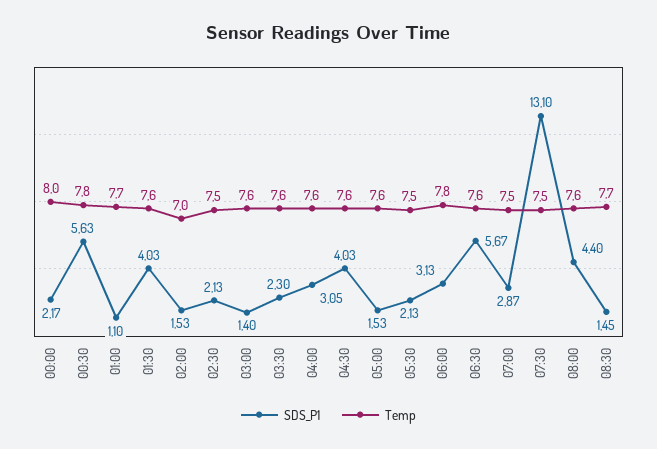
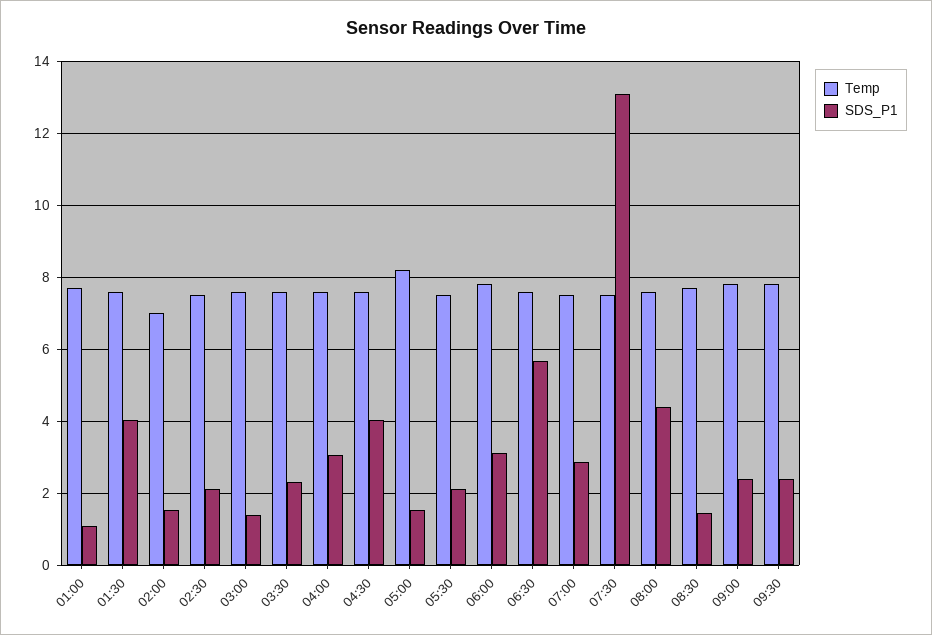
SDS_P1, 00:00: 2.17 -> none
Temp, 00:00: 8 -> none
SDS_P1, 00:30: 5.63 -> none
Temp, 00:30: 7.8 -> none
Temp, 05:00: 7.6 -> 8.2
Temp, 09:00: none -> 7.8
SDS_P1, 09:00: none -> 2.4
Temp, 09:30: none -> 7.8
SDS_P1, 09:30: none -> 2.4

